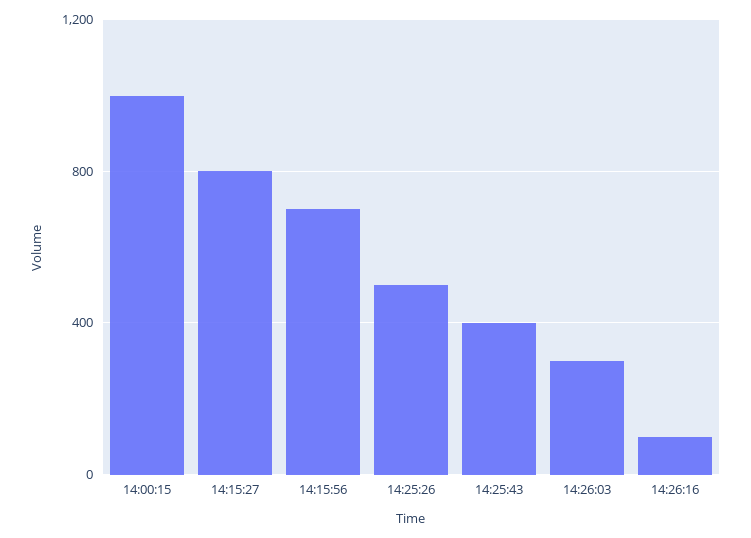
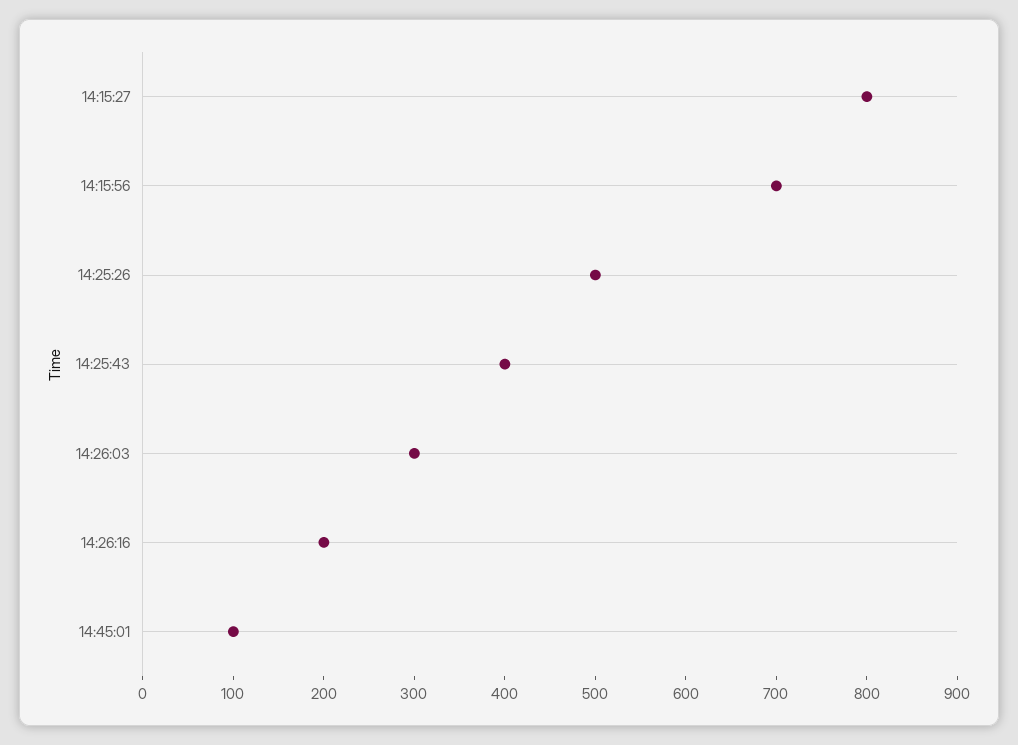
14:00:15: 1000 -> none
14:26:16: 100 -> 200
14:45:01: none -> 100

